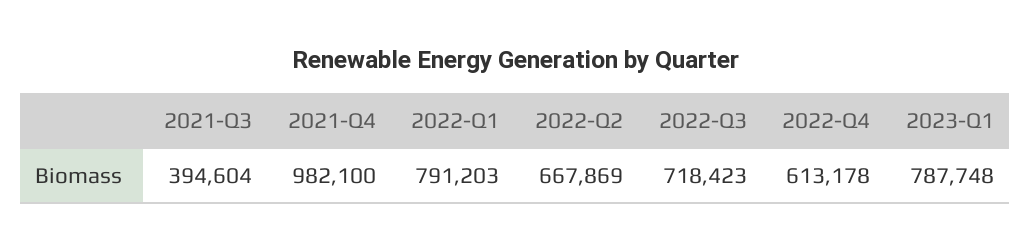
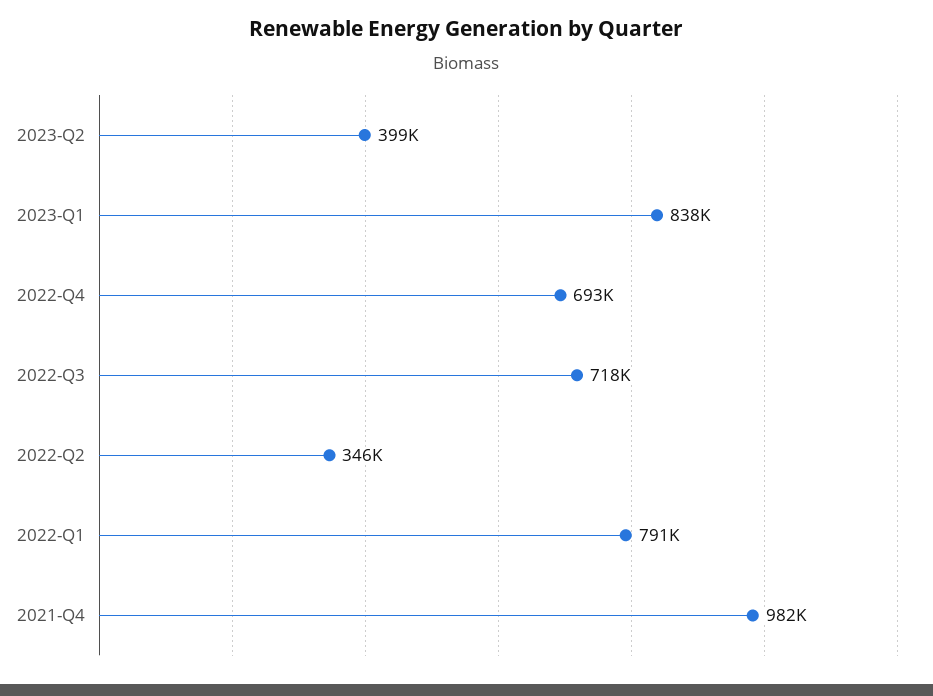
2021-Q3: 394604 -> none
2022-Q2: 667869 -> 346000
2022-Q4: 613178 -> 693000
2023-Q1: 787748 -> 838000
2023-Q2: none -> 399000

